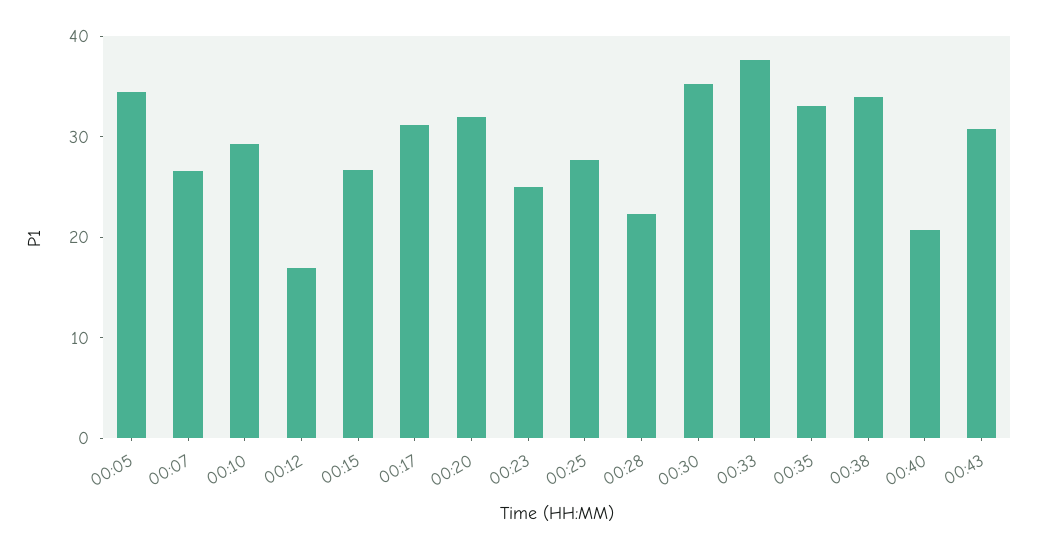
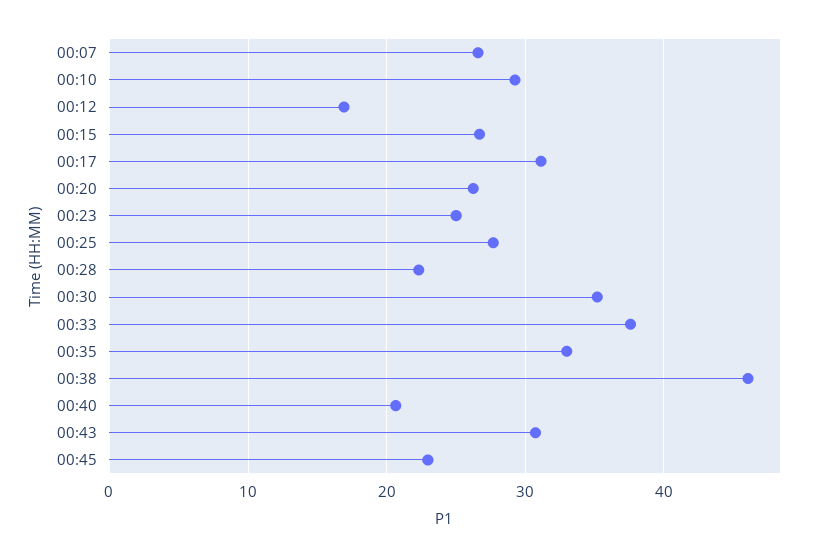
00:05: 34 -> none
00:20: 32 -> 26
00:38: 34 -> 46
00:45: none -> 23

